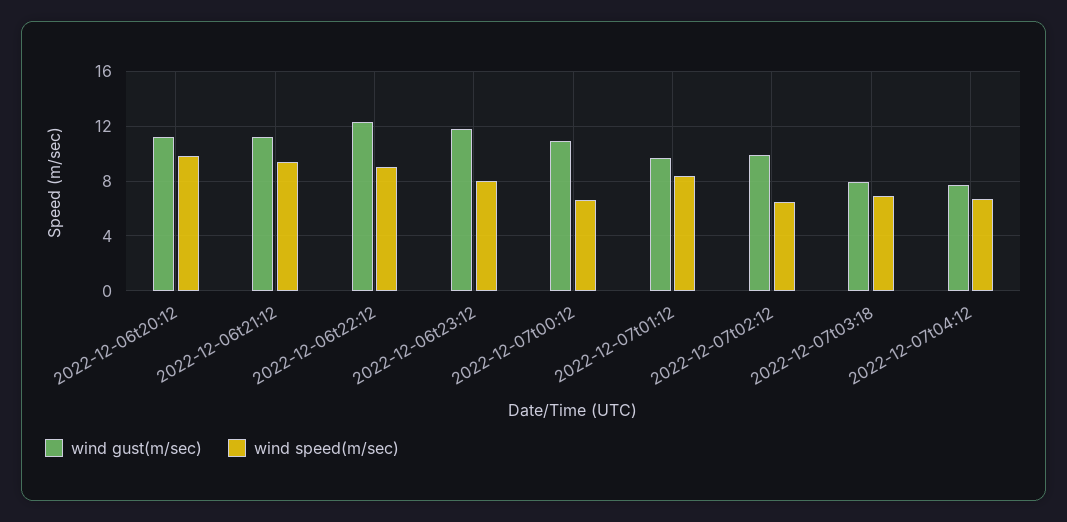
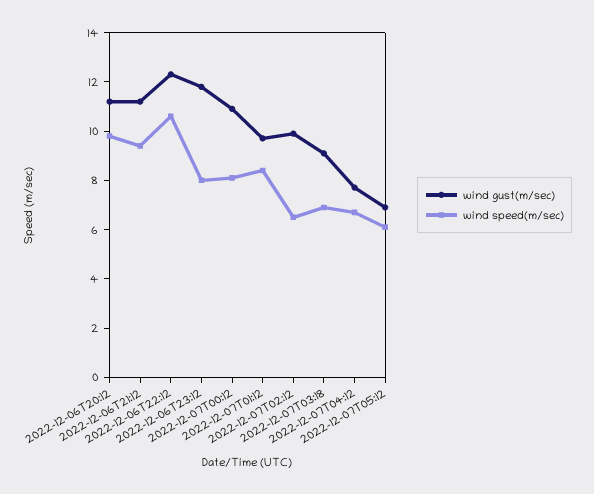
wind speed(m/sec), 2022-12-06t22:12: 9 -> 10.5
wind speed(m/sec), 2022-12-07t00:12: 6.5 -> 8
wind gust(m/sec), 2022-12-07t03:18: 8 -> 9
wind gust(m/sec), 2022-12-07T05:12: none -> 7
wind speed(m/sec), 2022-12-07T05:12: none -> 6

